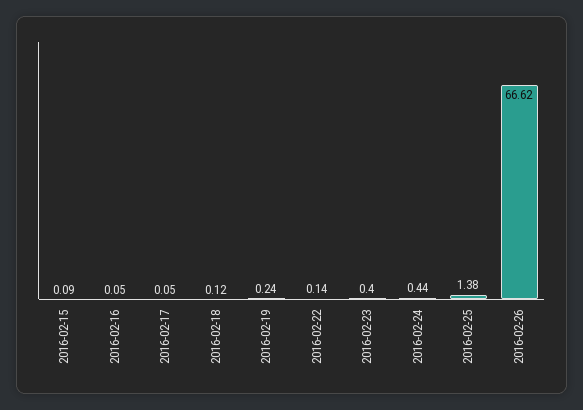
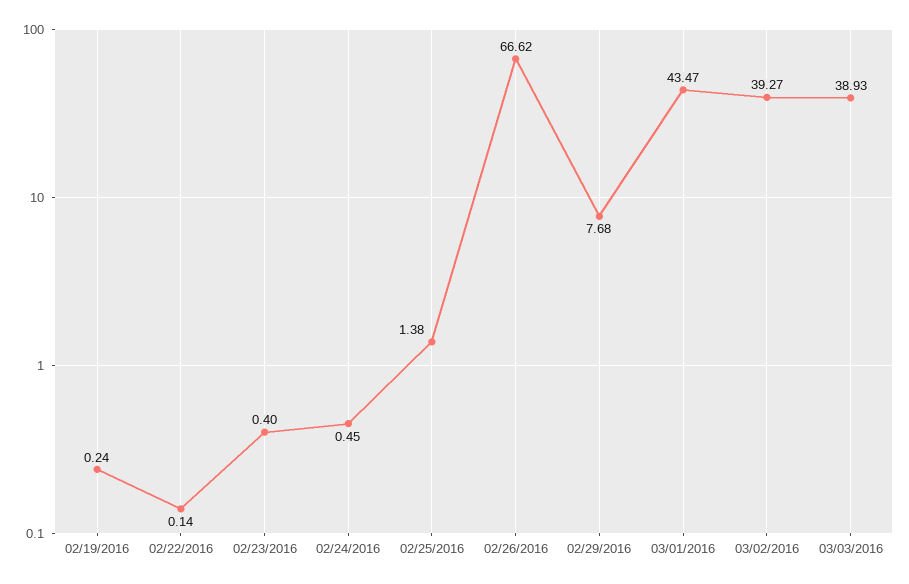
2016-02-15: 0.09 -> none
2016-02-16: 0.05 -> none
2016-02-17: 0.05 -> none
2016-02-18: 0.12 -> none
2016-02-24: 0.44 -> 0.45
02/29/2016: none -> 7.68
03/01/2016: none -> 43.47
03/02/2016: none -> 39.27
03/03/2016: none -> 38.93

